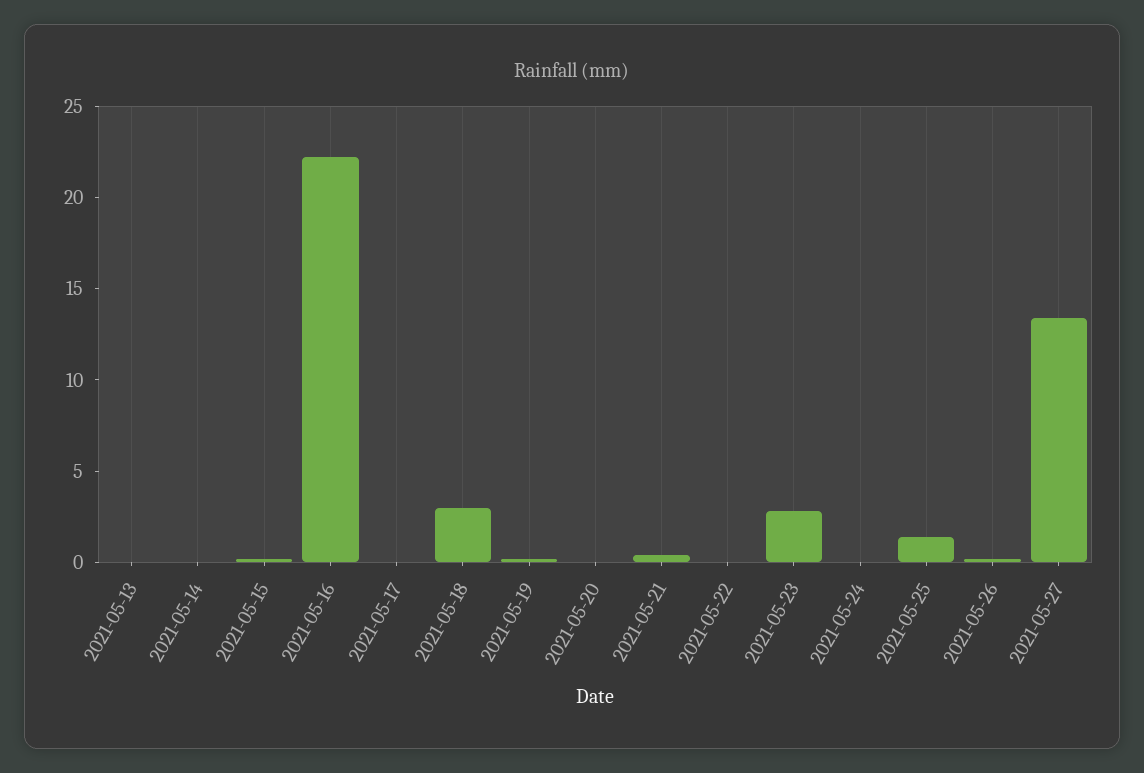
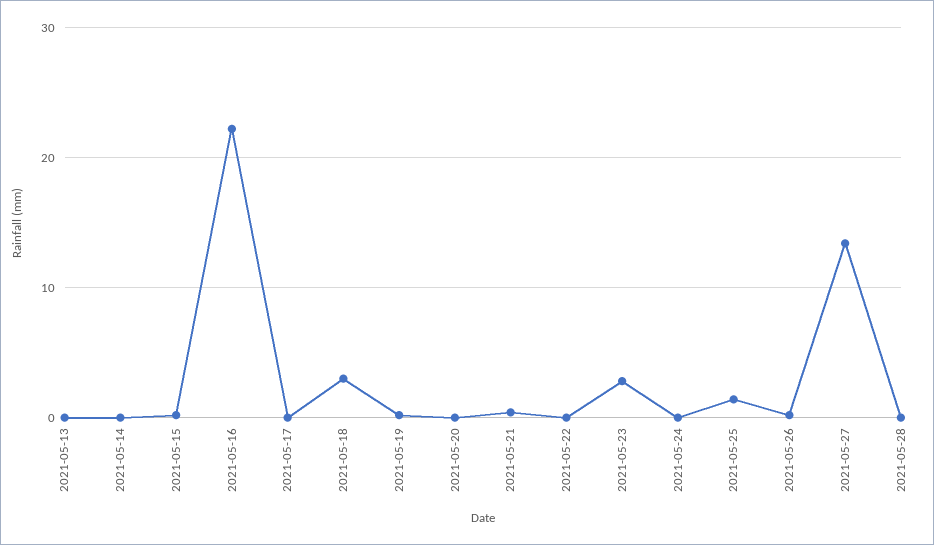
2021-05-28: none -> 0

